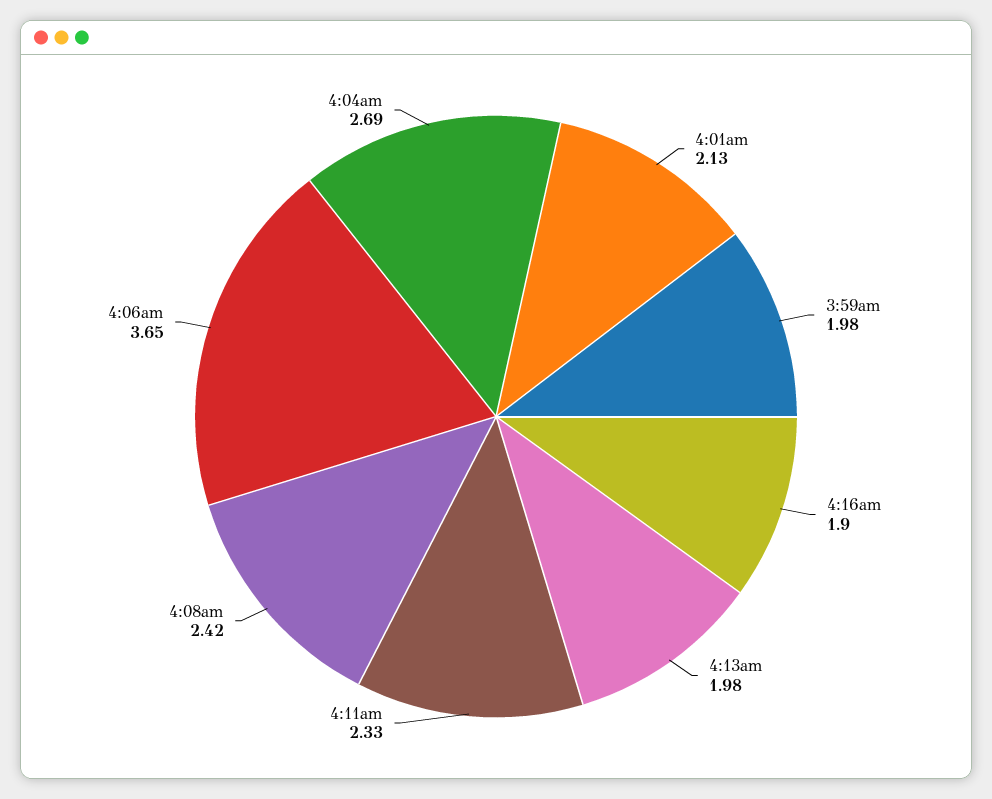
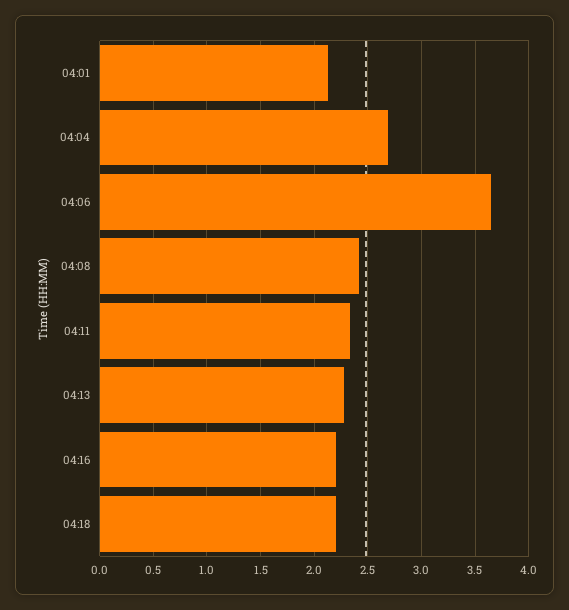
3:59am: 1.98 -> none
4:16am: 1.9 -> 2.2
4:13am: 1.98 -> 2.3
04:18: none -> 2.2

